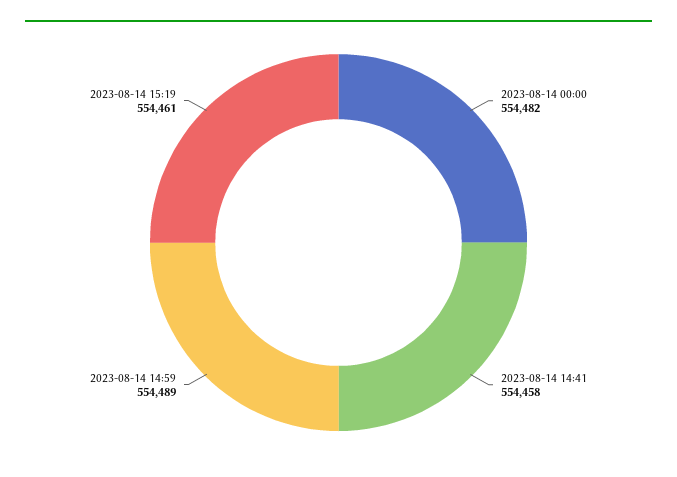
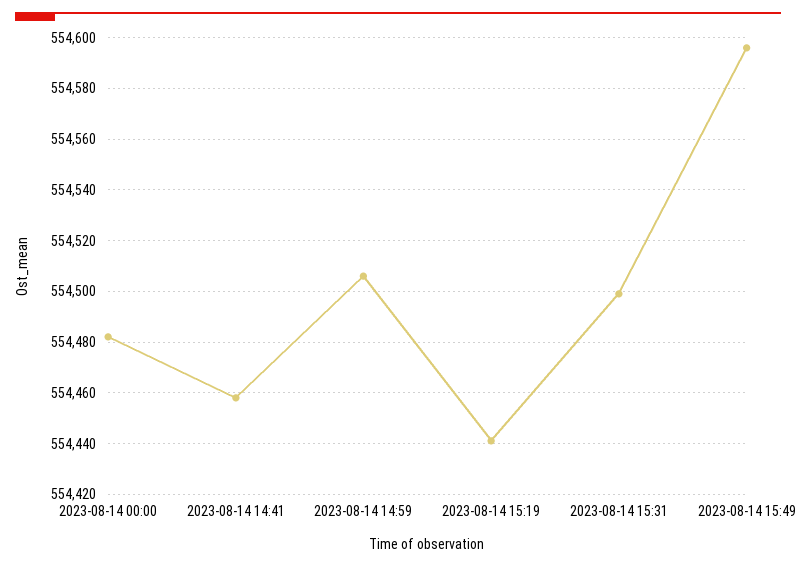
2023-08-14 14:59: 554489 -> 554505
2023-08-14 15:19: 554461 -> 554440
2023-08-14 15:31: none -> 554500
2023-08-14 15:49: none -> 554595

